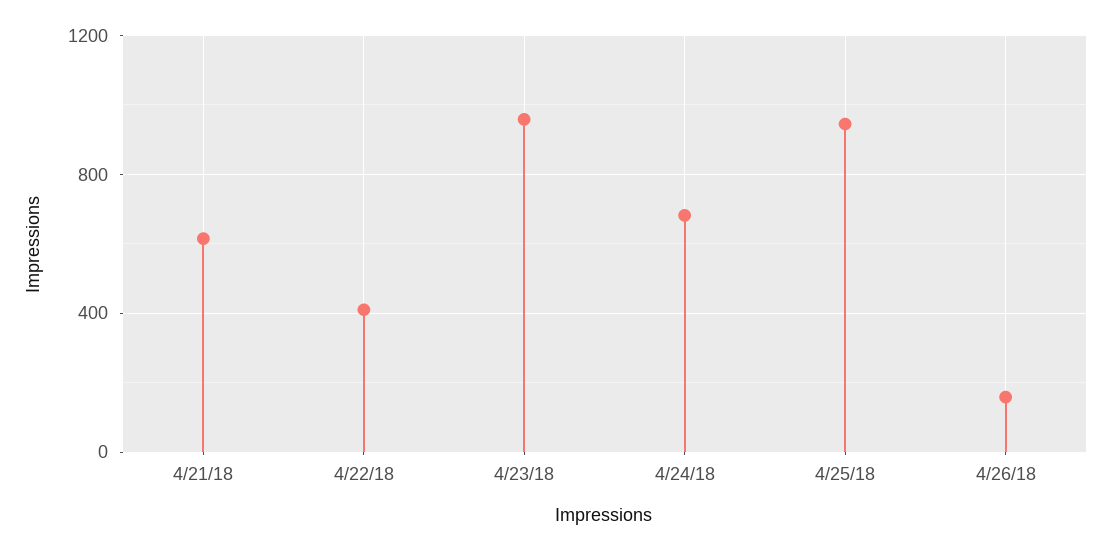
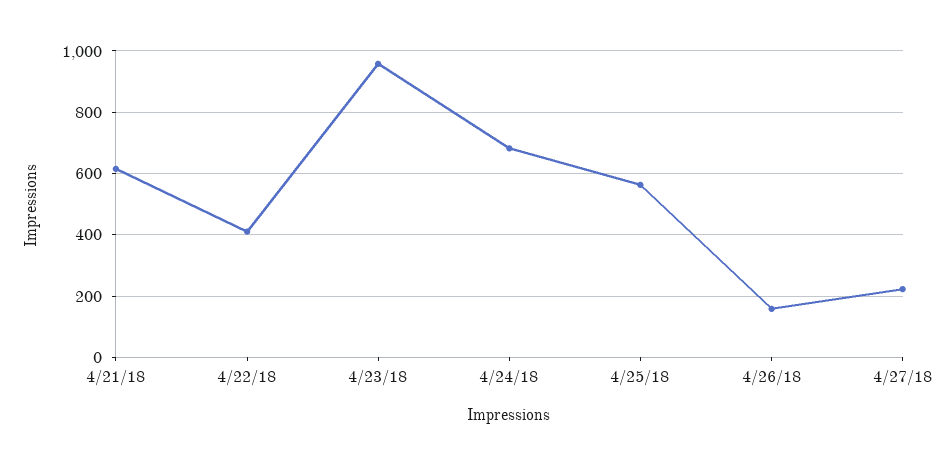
4/25/18: 950 -> 560
4/27/18: none -> 220

